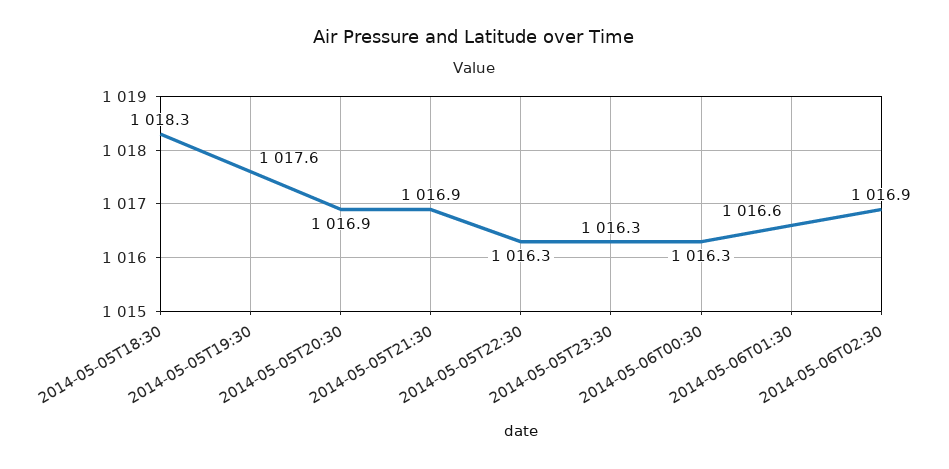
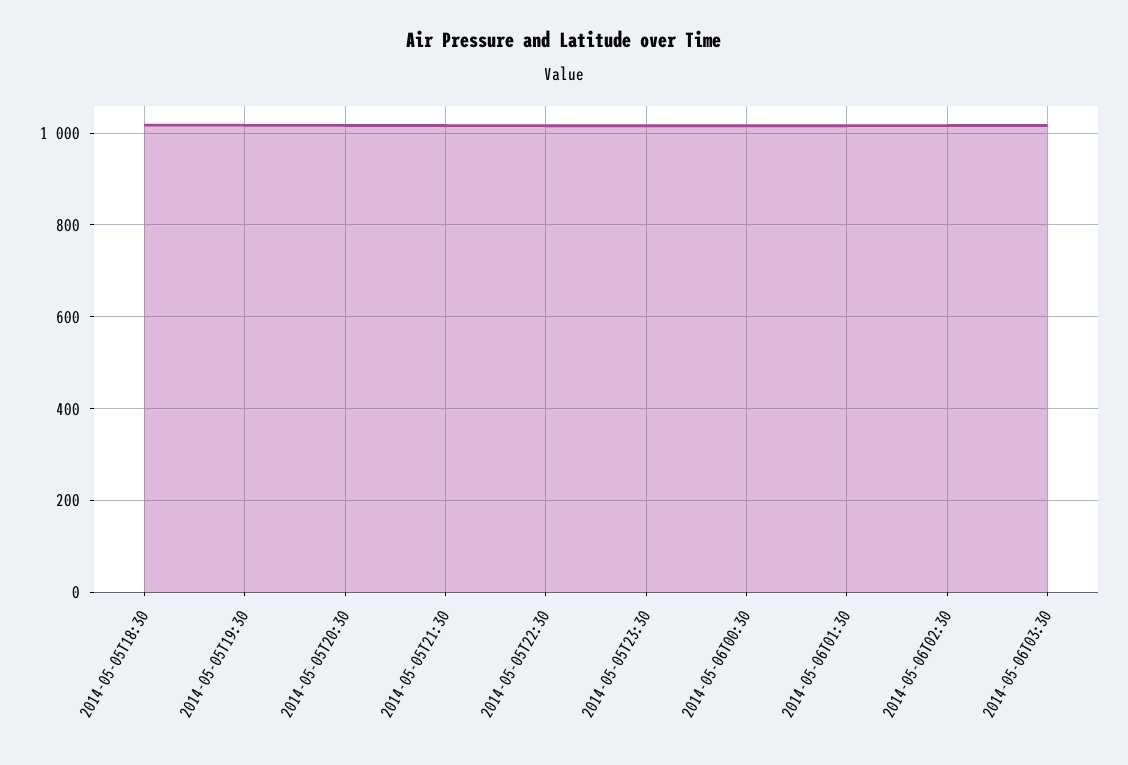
2014-05-06T03:30: none -> 1020

